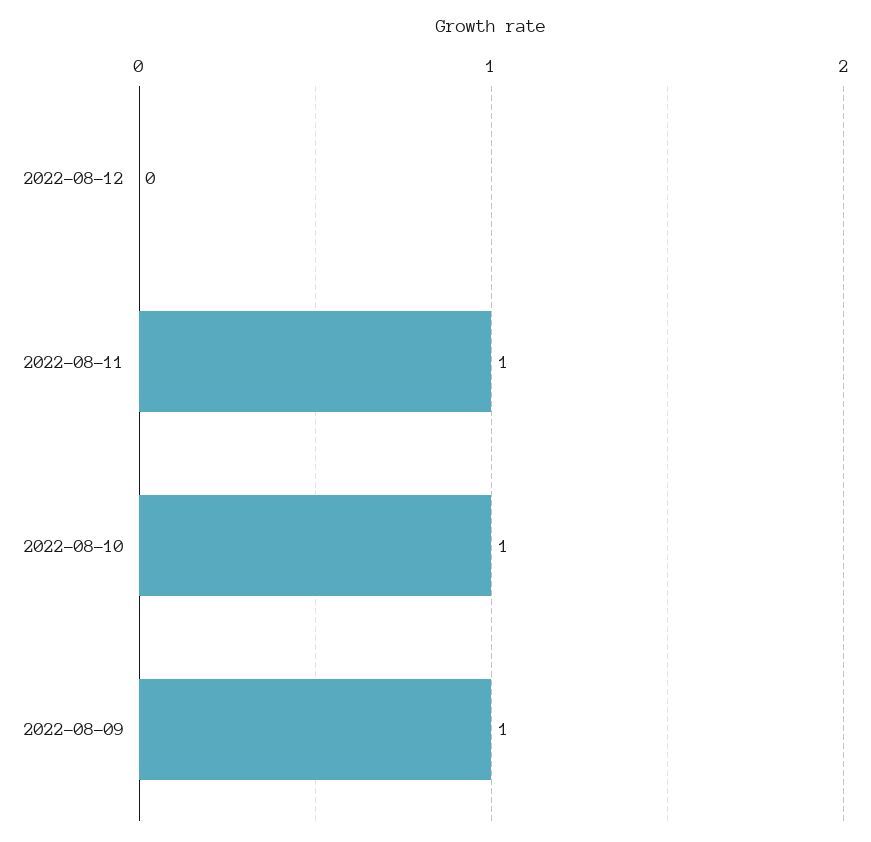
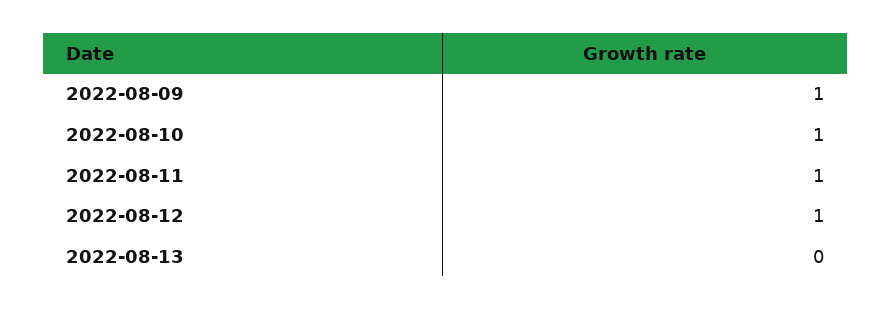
2022-08-12: 0 -> 1
2022-08-13: none -> 0

